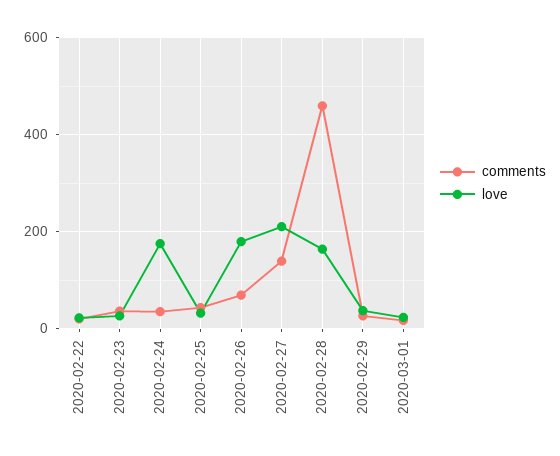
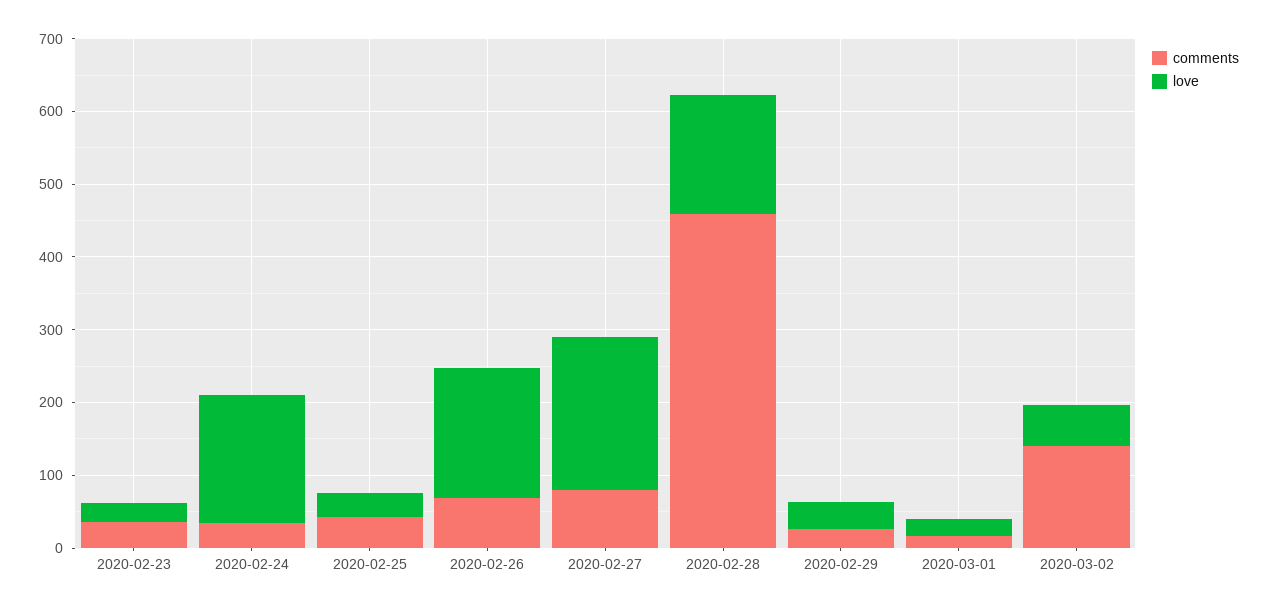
comments, 2020-02-22: 20 -> none
love, 2020-02-22: 20 -> none
comments, 2020-02-27: 140 -> 80
comments, 2020-03-02: none -> 140
love, 2020-03-02: none -> 60

